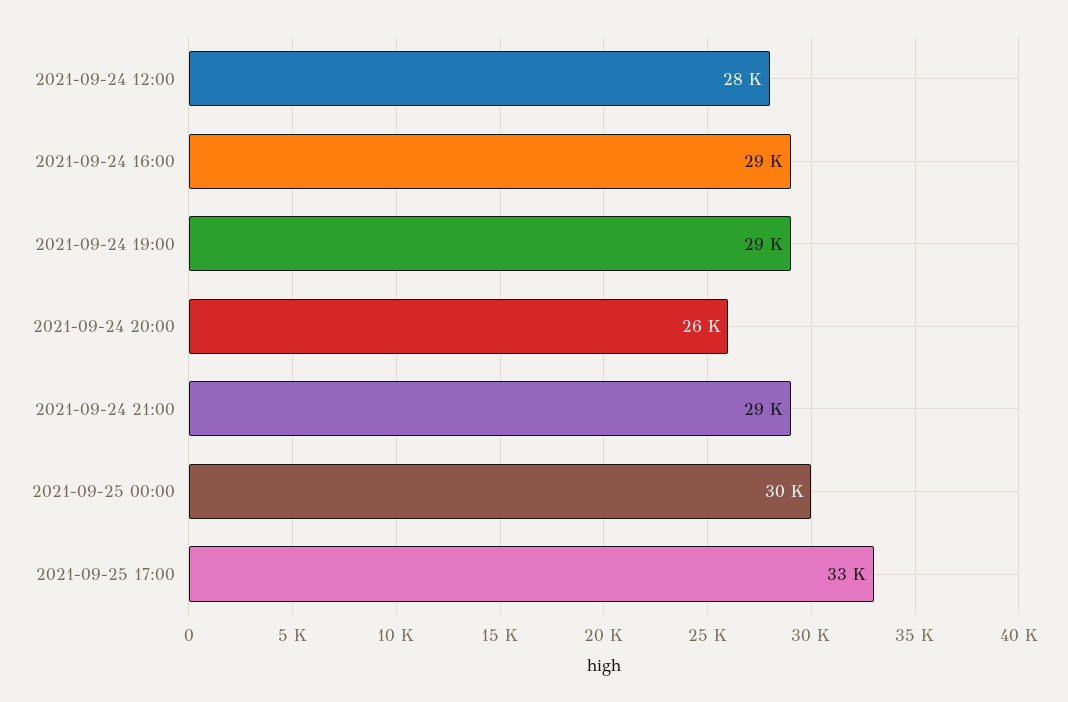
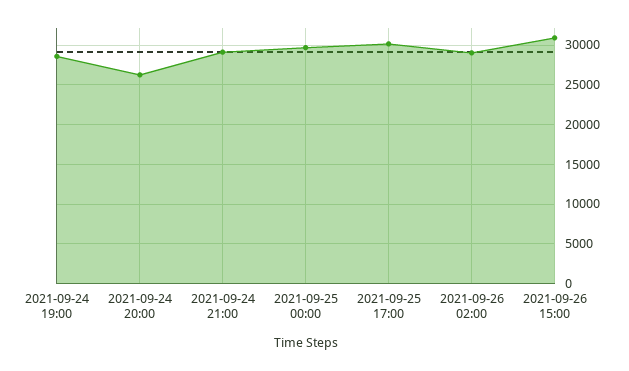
2021-09-24 12:00: 28000 -> none
2021-09-24 16:00: 29000 -> none
2021-09-25 17:00: 33000 -> 30000
2021-09-26 02:00: none -> 29000
2021-09-26 15:00: none -> 31000

